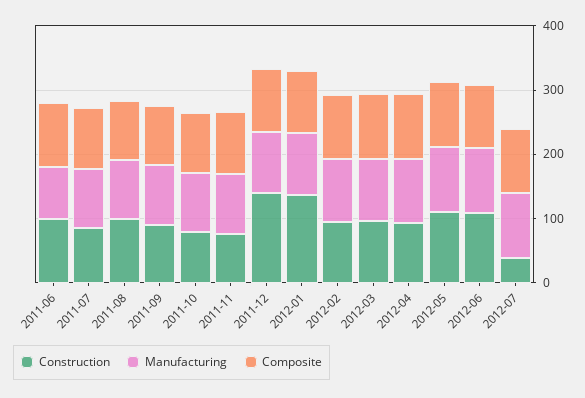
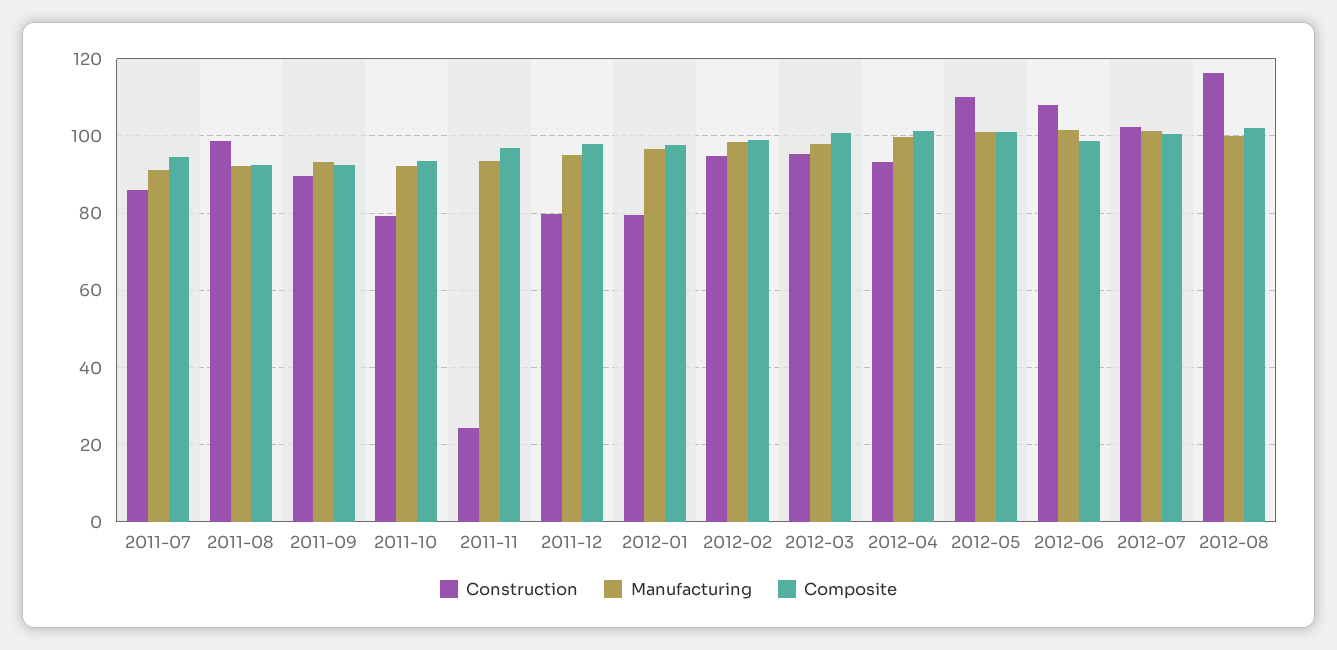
Construction, 2011-06: 100 -> none
Manufacturing, 2011-06: 80 -> none
Composite, 2011-06: 100 -> none
Construction, 2011-11: 80 -> 24
Construction, 2011-12: 140 -> 80
Construction, 2012-01: 140 -> 80
Construction, 2012-07: 40 -> 102
Construction, 2012-08: none -> 116
Manufacturing, 2012-08: none -> 100
Composite, 2012-08: none -> 102

